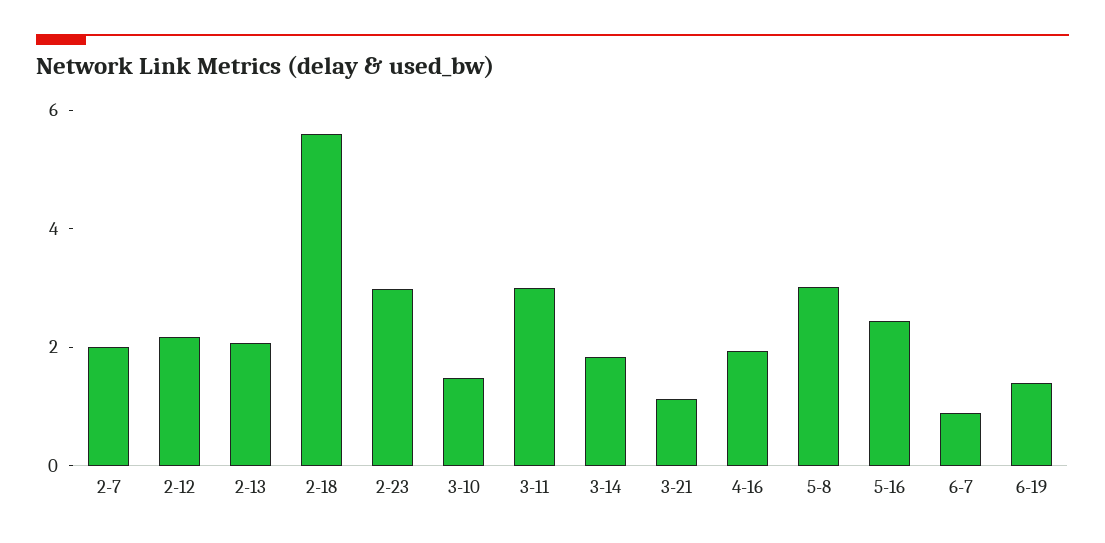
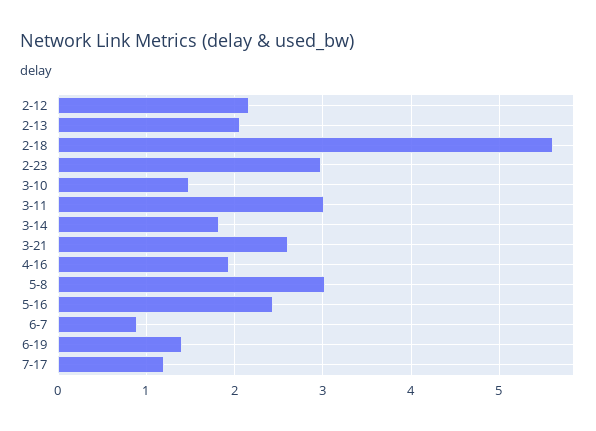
2-7: 2 -> none
3-21: 1 -> 2.6
7-17: none -> 1.2

